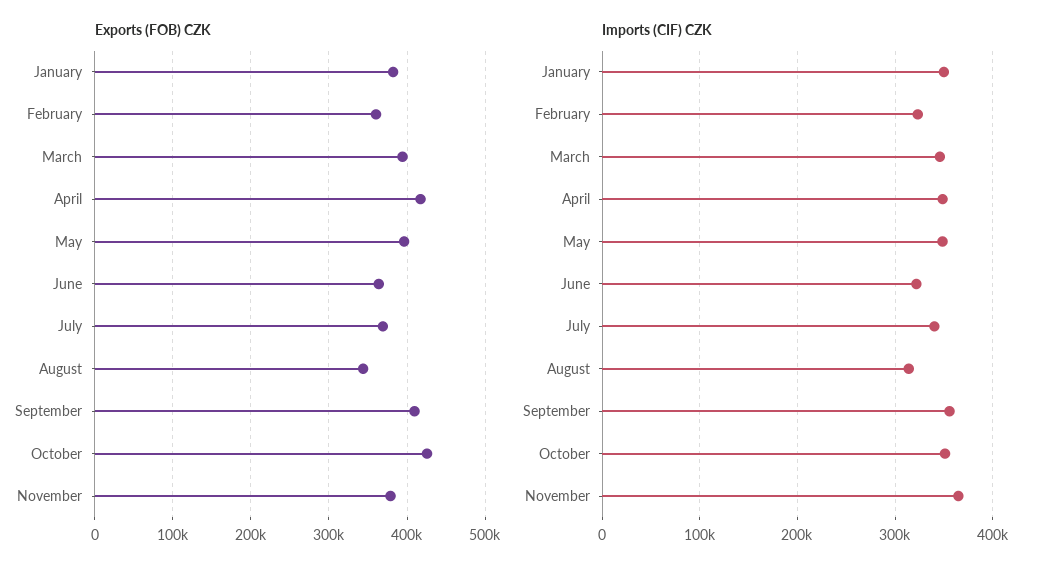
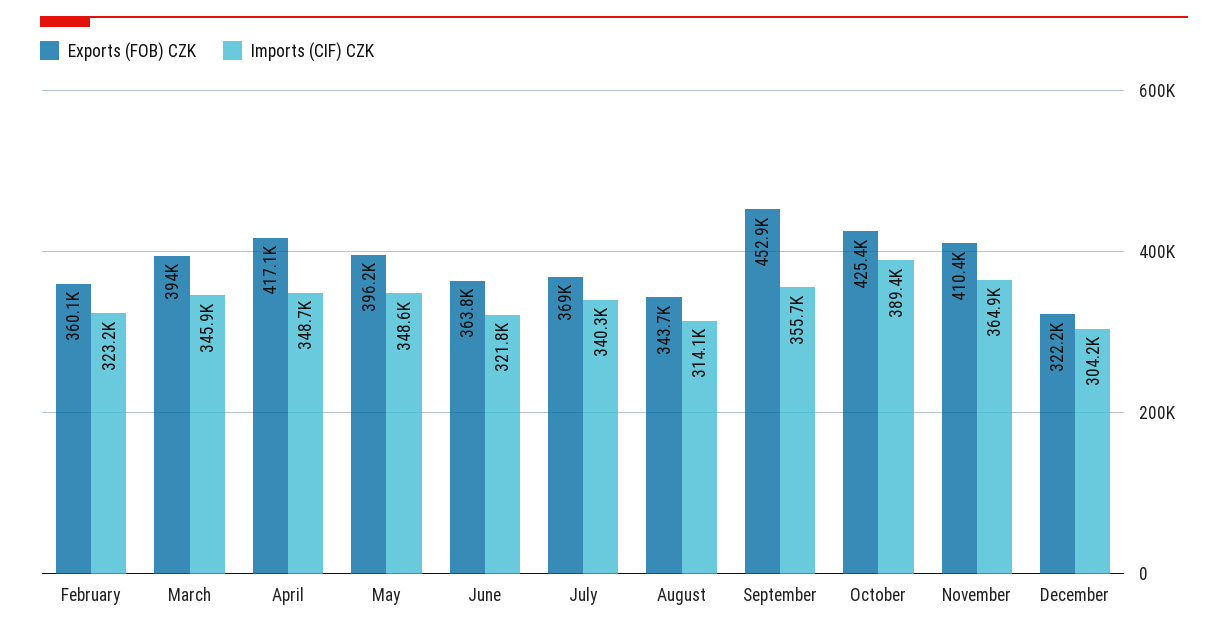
Exports (FOB) CZK, January: 380000 -> none
Exports (FOB) CZK, September: 410000 -> 452900
Exports (FOB) CZK, November: 380000 -> 410400
Imports (CIF) CZK, January: 350000 -> none
Imports (CIF) CZK, October: 350000 -> 389400
Exports (FOB) CZK, December: none -> 322200
Imports (CIF) CZK, December: none -> 304200

